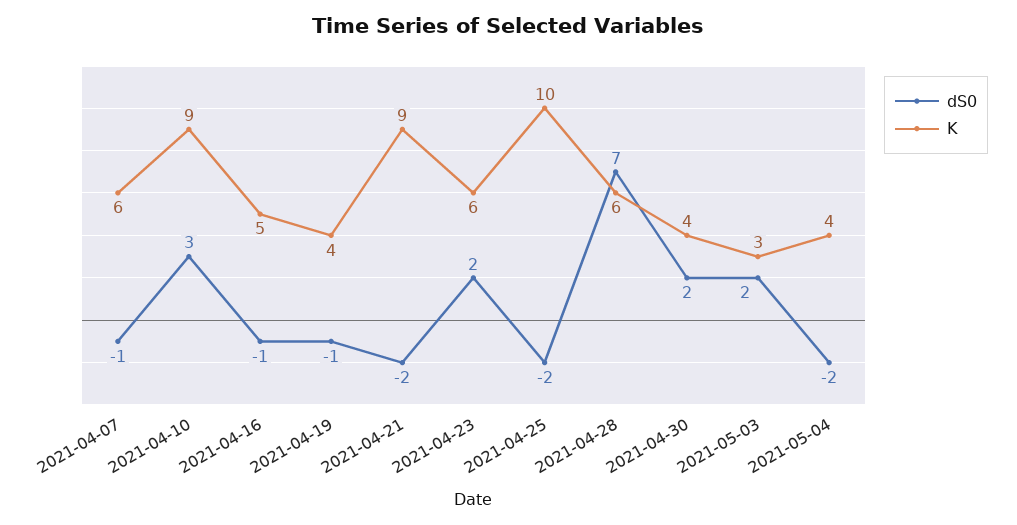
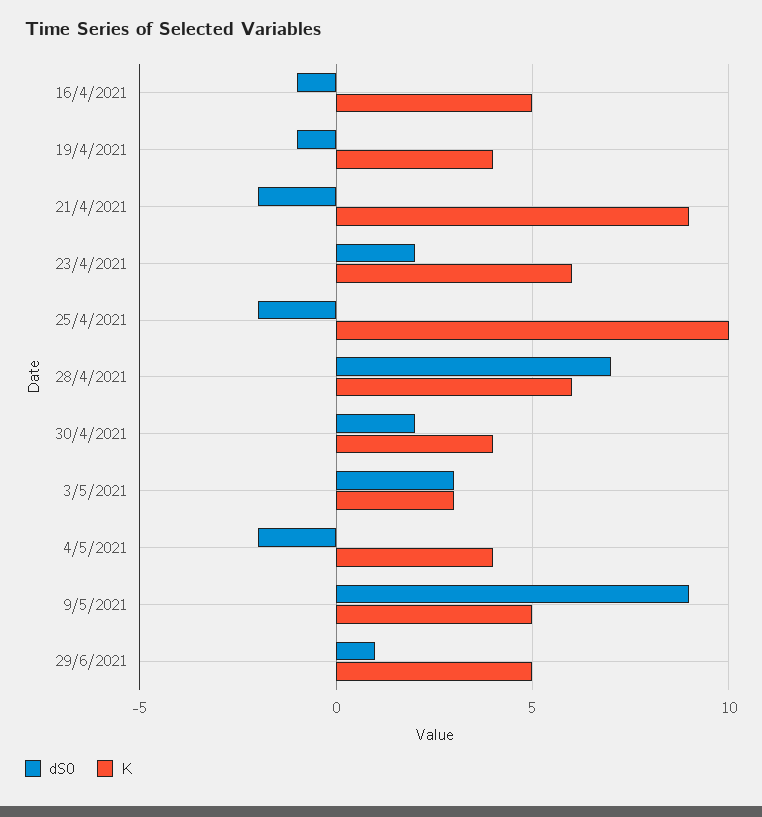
dS0, 2021-04-07: -1 -> none
K, 2021-04-07: 6 -> none
dS0, 2021-04-10: 3 -> none
K, 2021-04-10: 9 -> none
dS0, 2021-05-03: 2 -> 3
dS0, 9/5/2021: none -> 9
K, 9/5/2021: none -> 5
dS0, 29/6/2021: none -> 1
K, 29/6/2021: none -> 5

